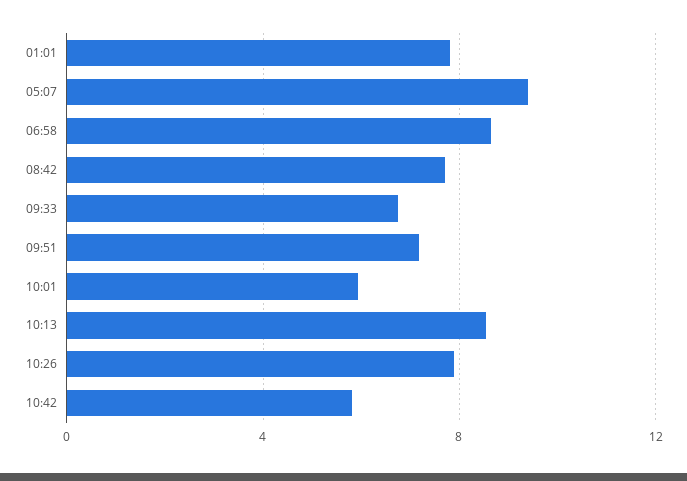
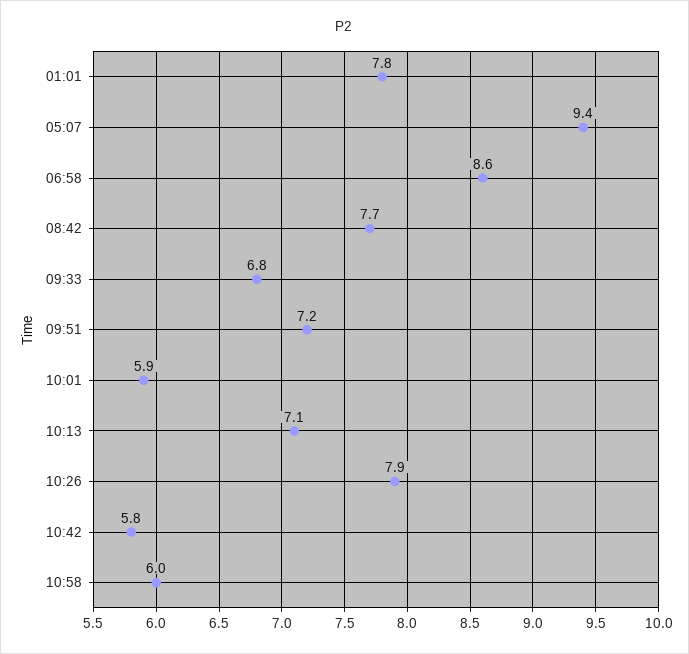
10:13: 8.5 -> 7.1
10:58: none -> 6

